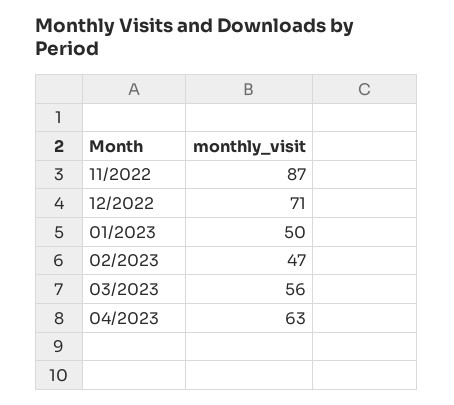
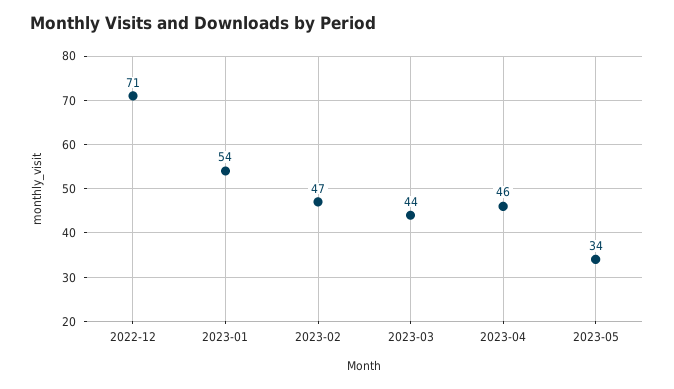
11/2022: 87 -> none
01/2023: 50 -> 54
03/2023: 56 -> 44
04/2023: 63 -> 46
2023-05: none -> 34

